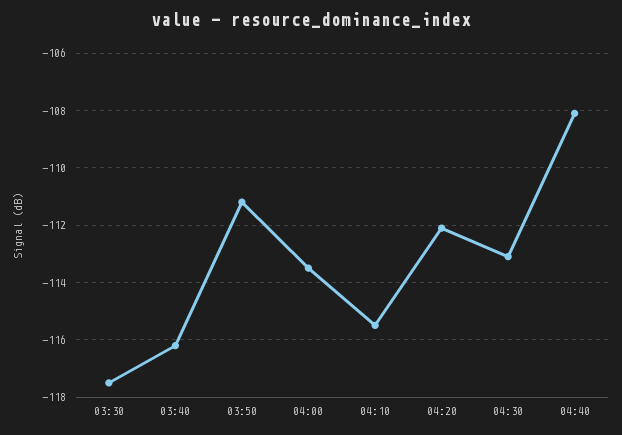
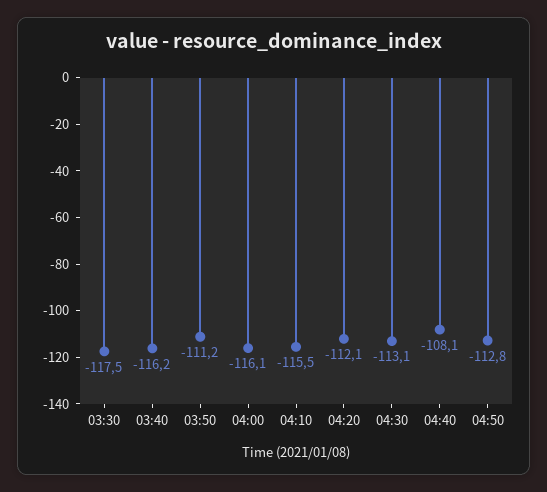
04:00: -113.5 -> -116.1
04:50: none -> -112.8

